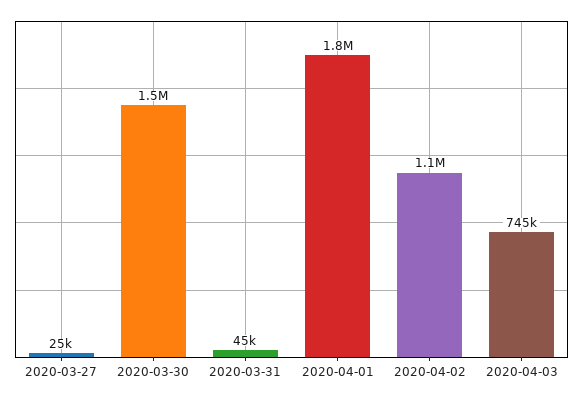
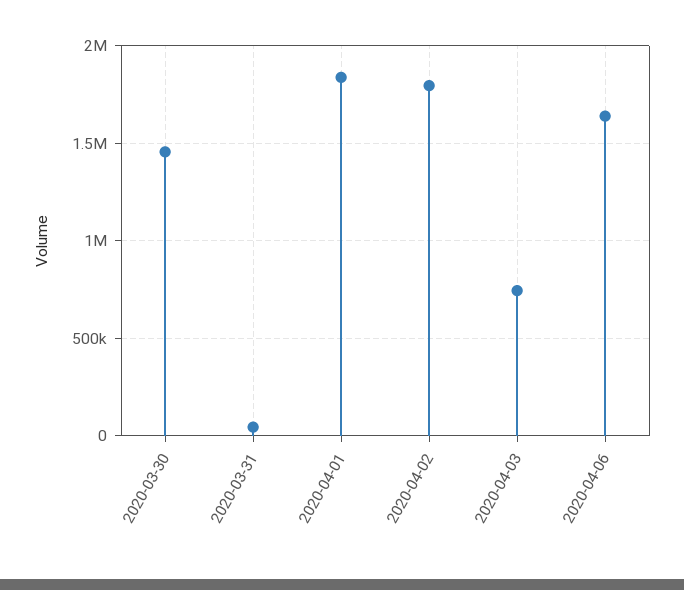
2020-03-27: 25000 -> none
2020-04-02: 1100000 -> 1800000
2020-04-06: none -> 1650000

